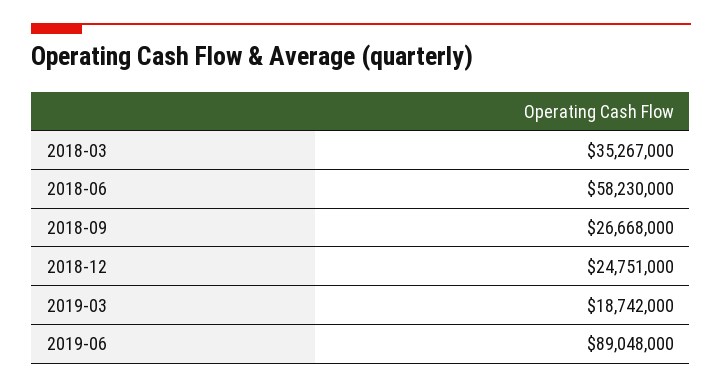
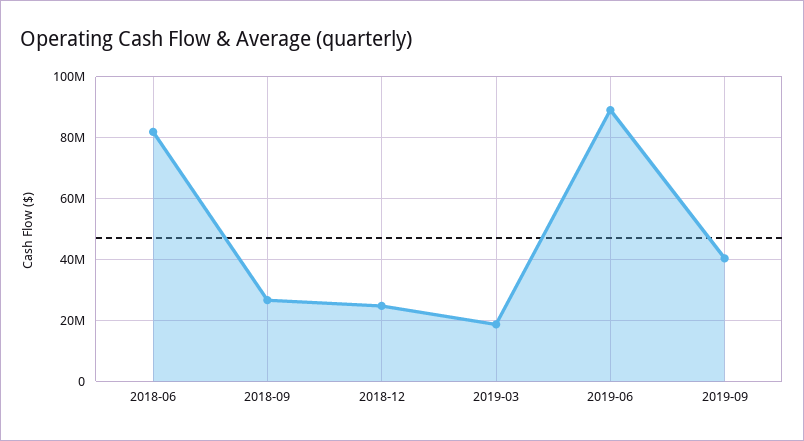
2018-03: 35267000 -> none
2018-06: 58230000 -> 82000000
2019-09: none -> 40000000

